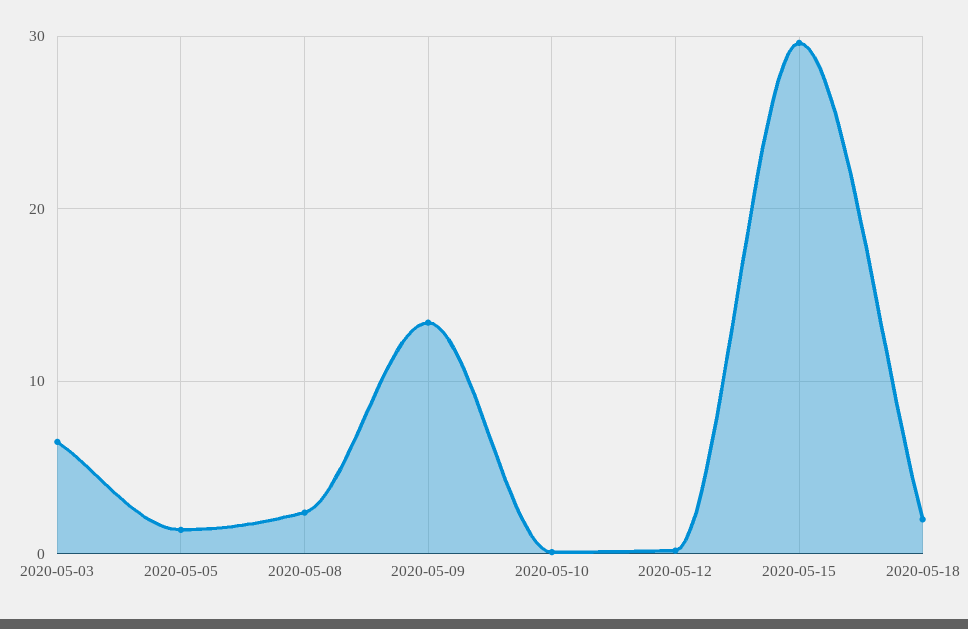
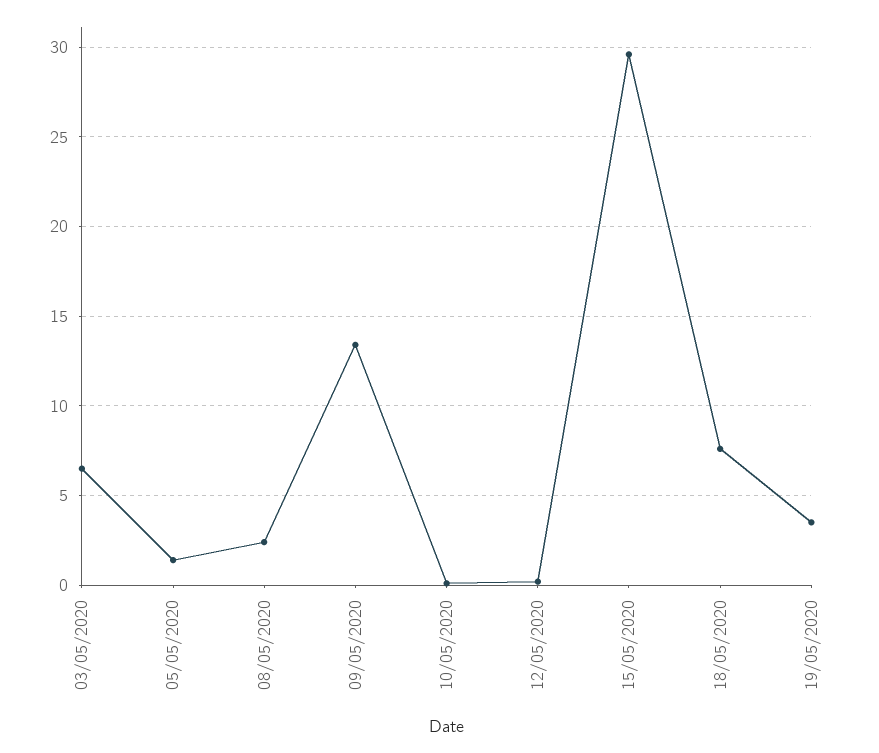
2020-05-18: 2 -> 7.5
19/05/2020: none -> 3.5

